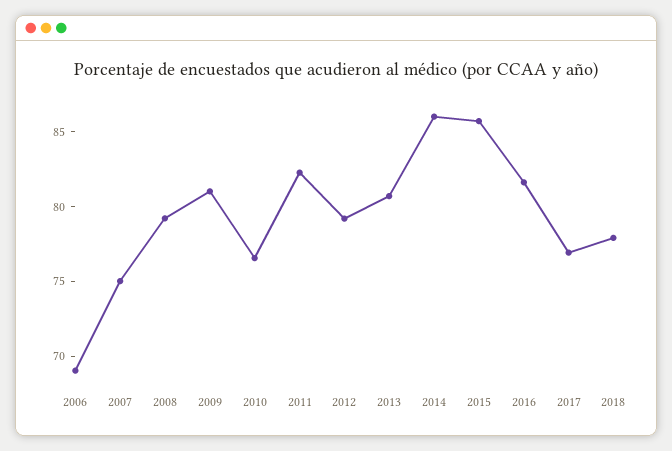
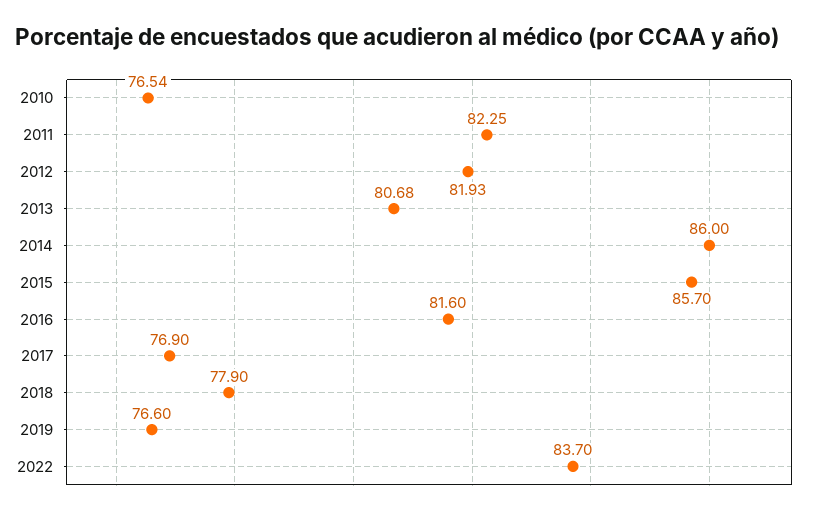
2006: 69 -> none
2007: 75 -> none
2008: 79 -> none
2009: 81 -> none
2012: 79 -> 81.93
2019: none -> 76.6
2022: none -> 83.7

